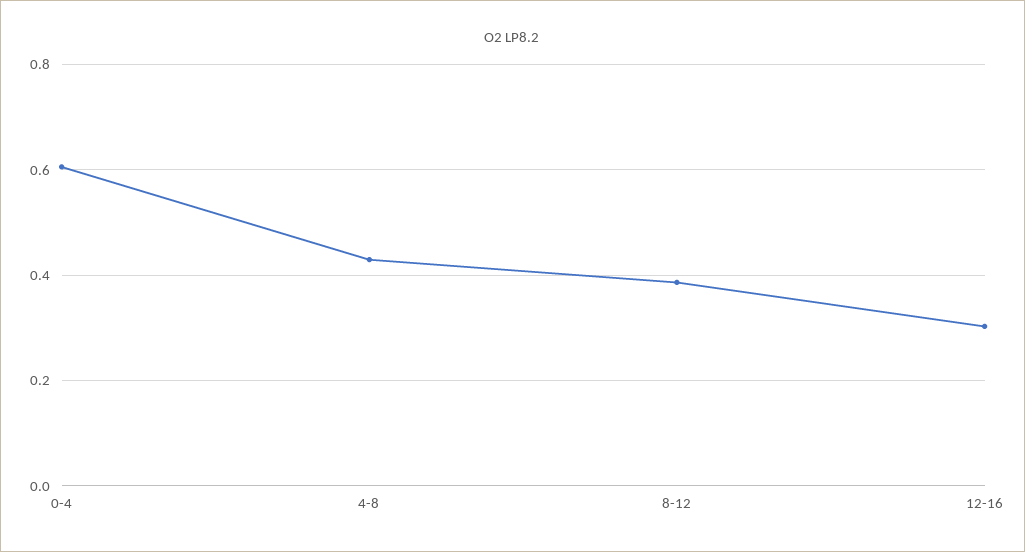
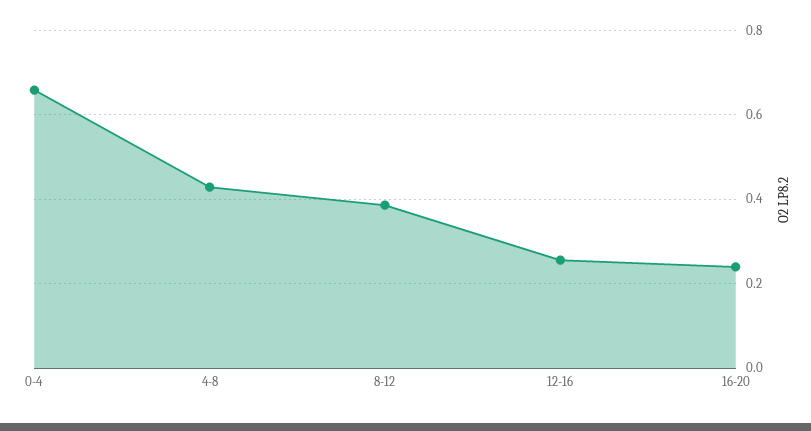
0-4: 0.6 -> 0.66
12-16: 0.3 -> 0.26
16-20: none -> 0.24

